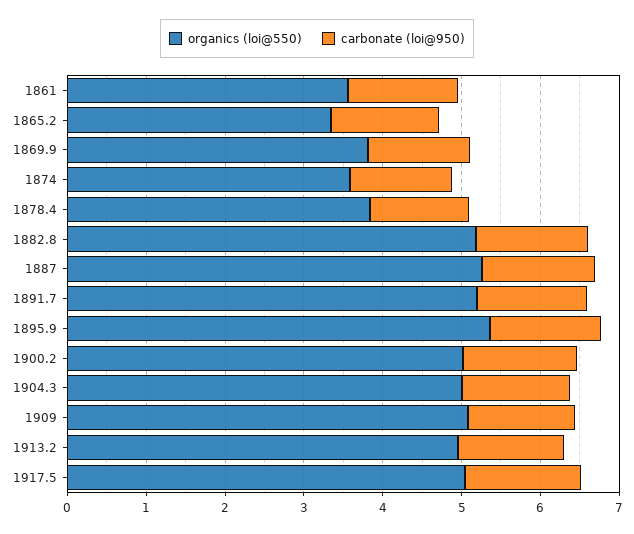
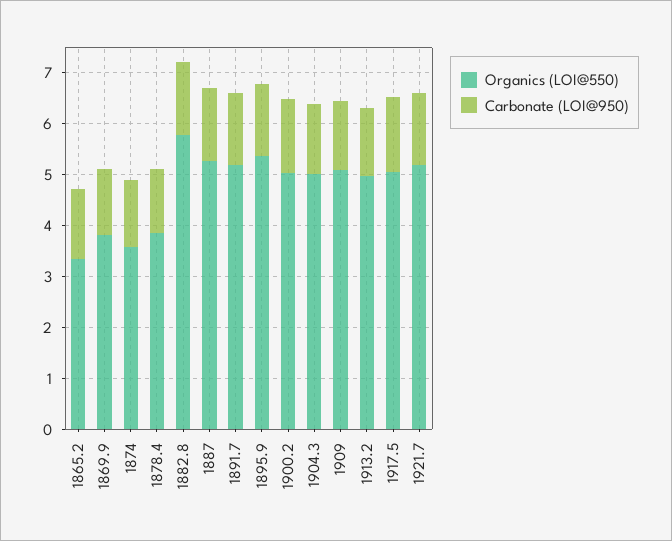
organics (loi@550), 1861: 3.6 -> none
carbonate (loi@950), 1861: 1.4 -> none
organics (loi@550), 1882.8: 5.2 -> 5.8
organics (loi@550), 1921.7: none -> 5.2
carbonate (loi@950), 1921.7: none -> 1.4

